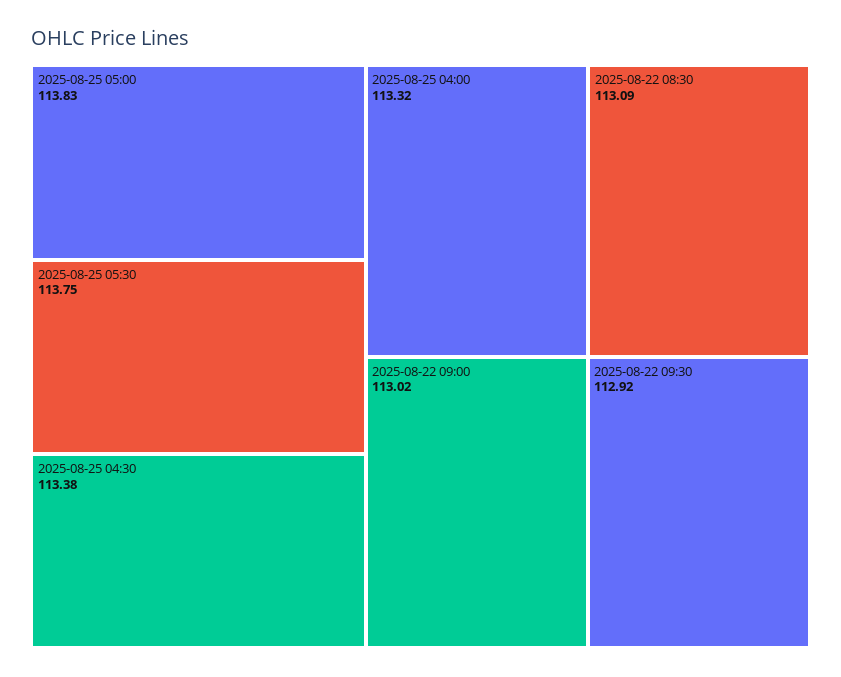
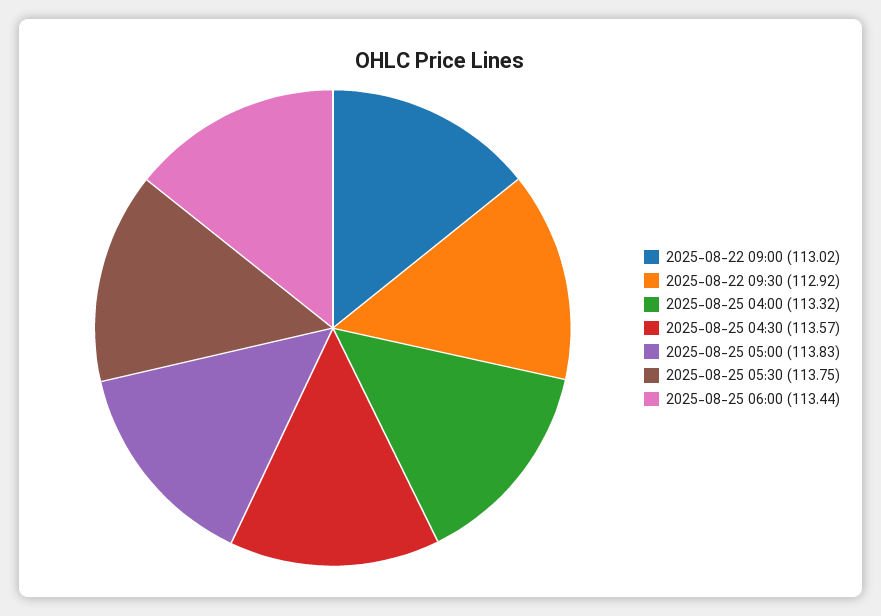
2025-08-25 04:30: 113.38 -> 113.57
2025-08-22 08:30: 113.09 -> none
2025-08-25 06:00: none -> 113.44

